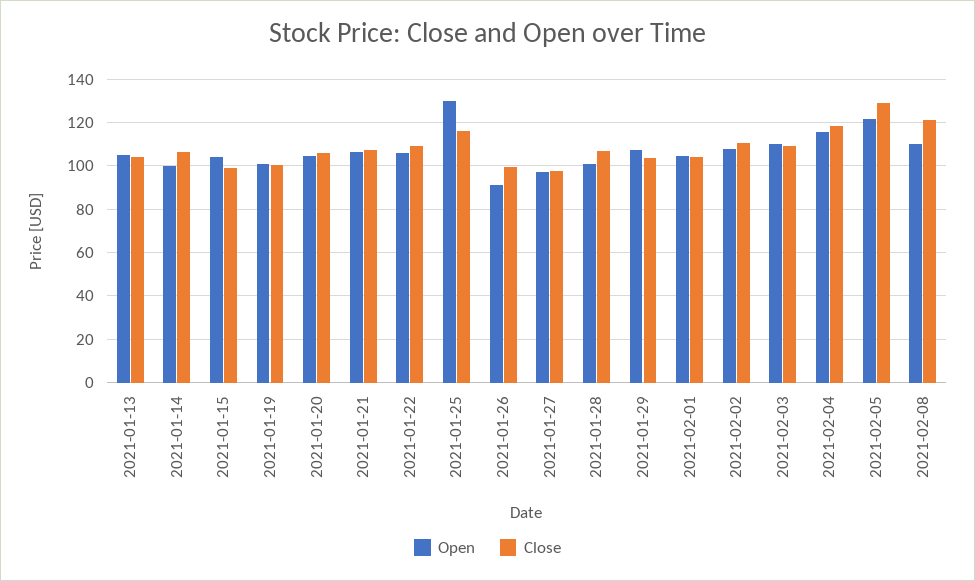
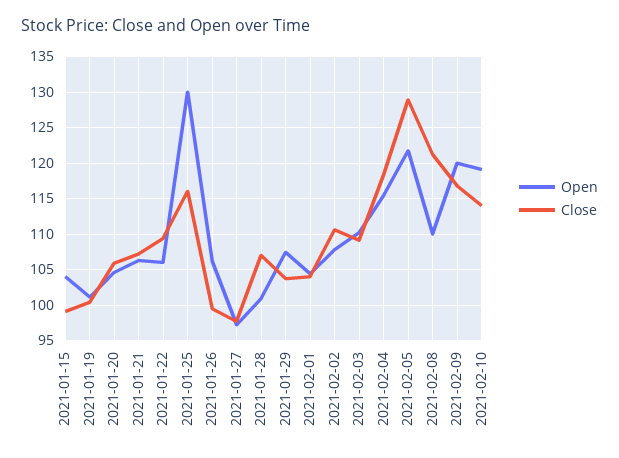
Open, 2021-01-13: 105 -> none
Close, 2021-01-13: 105 -> none
Open, 2021-01-14: 100 -> none
Close, 2021-01-14: 105 -> none
Open, 2021-01-26: 90 -> 106
Open, 2021-02-09: none -> 120
Close, 2021-02-09: none -> 117
Open, 2021-02-10: none -> 119
Close, 2021-02-10: none -> 114

